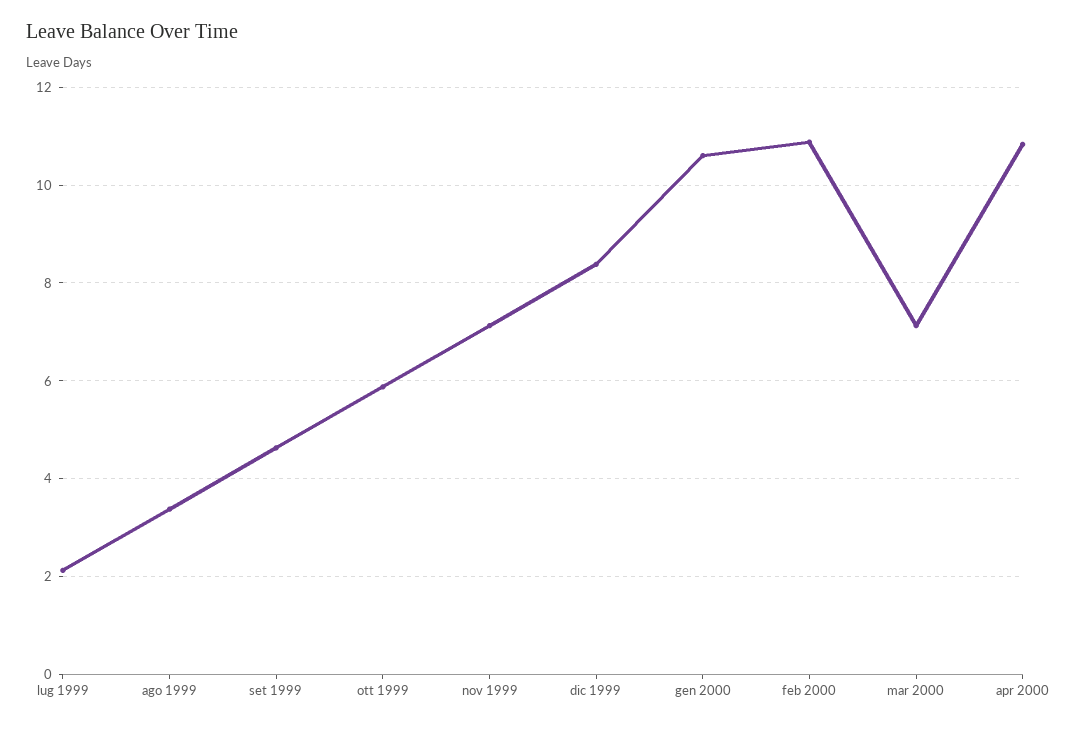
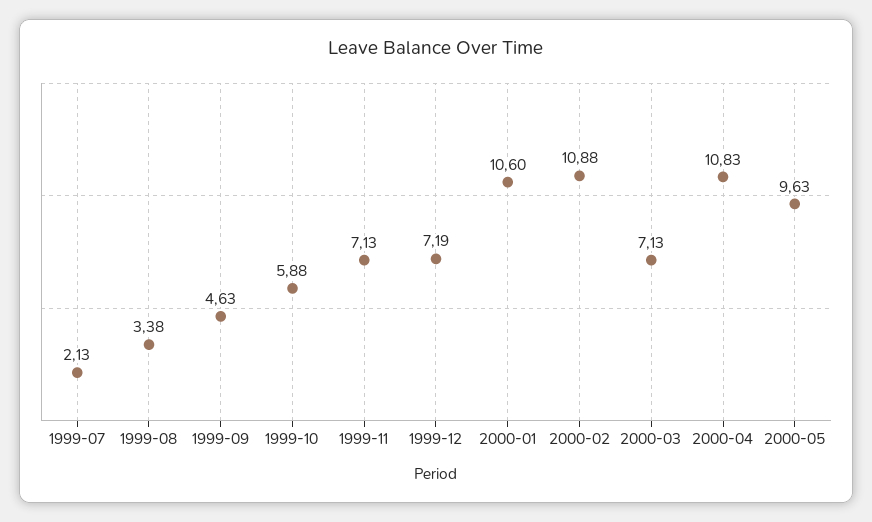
dic 1999: 8.4 -> 7.19
2000-05: none -> 9.63

